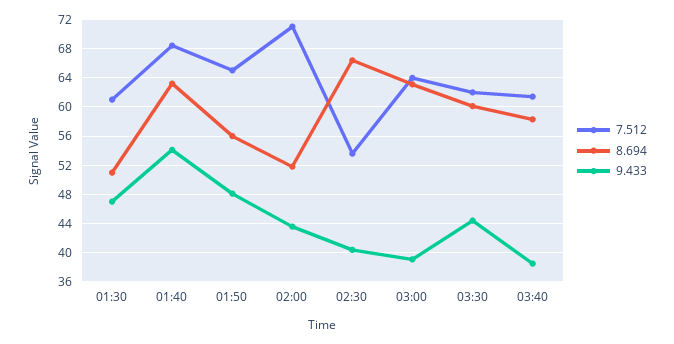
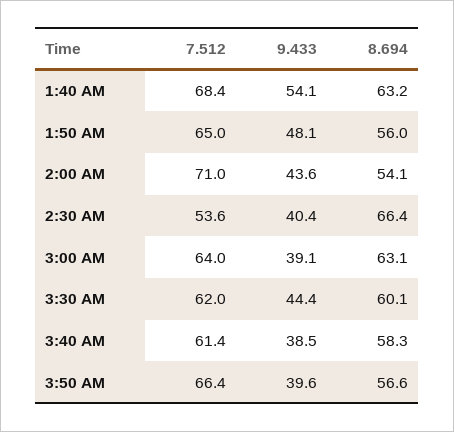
7.512, 01:30: 61 -> none
8.694, 01:30: 51 -> none
9.433, 01:30: 47 -> none
8.694, 02:00: 52 -> 54.1
7.512, 3:50 AM: none -> 66.4
9.433, 3:50 AM: none -> 39.6
8.694, 3:50 AM: none -> 56.6

